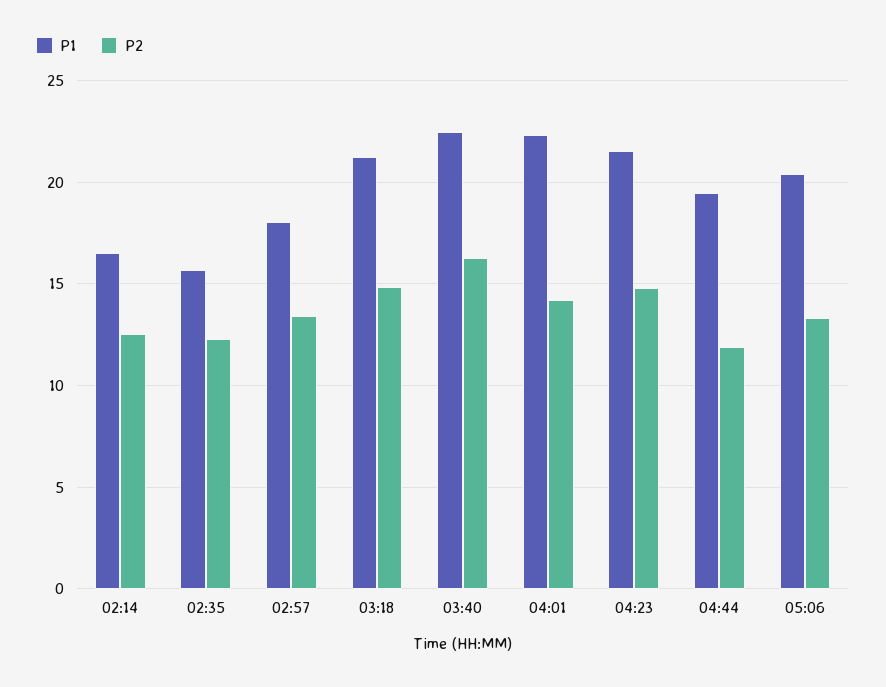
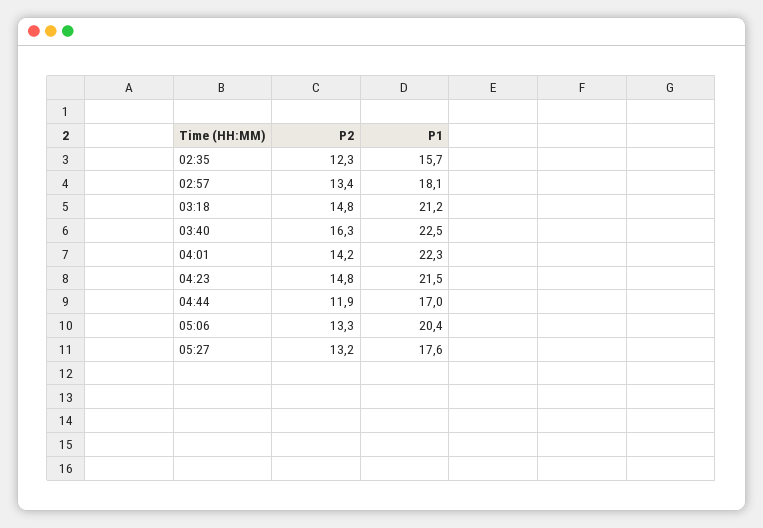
P1, 02:14: 16.5 -> none
P2, 02:14: 12.5 -> none
P1, 04:44: 19.5 -> 17
P2, 05:27: none -> 13.2
P1, 05:27: none -> 17.6

